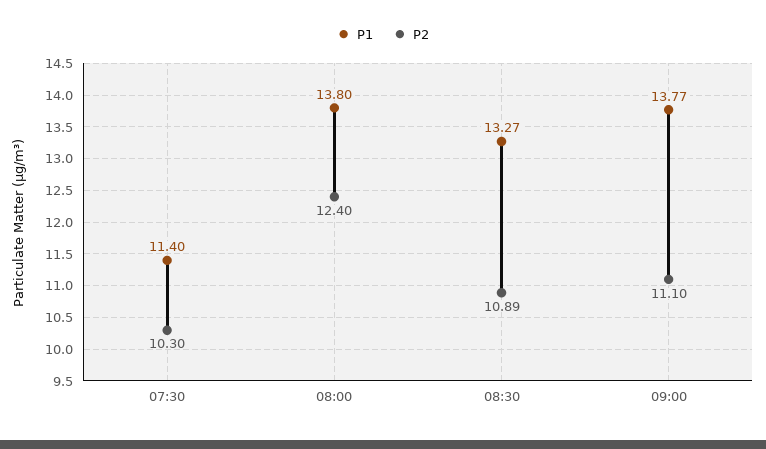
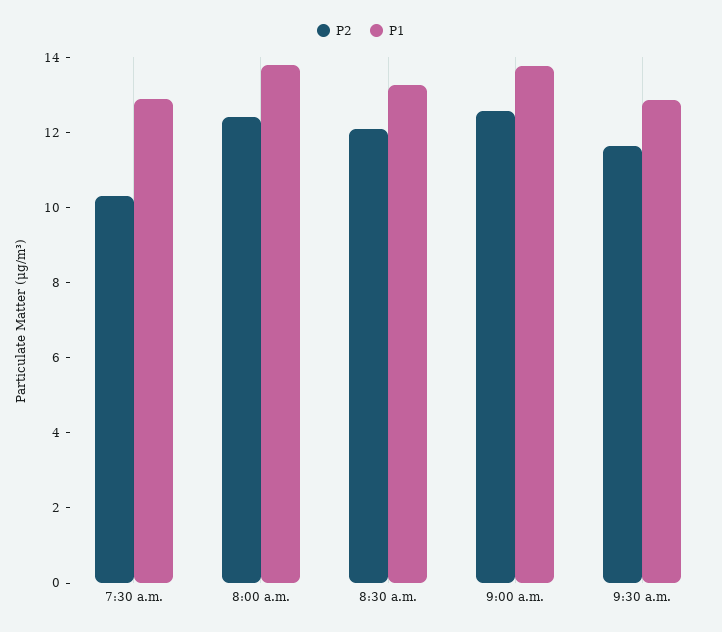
P1, 07:30: 11.4 -> 13
P2, 08:30: 10.89 -> 12
P2, 09:00: 11.1 -> 12.5
P2, 9:30 a.m.: none -> 11.5
P1, 9:30 a.m.: none -> 13

